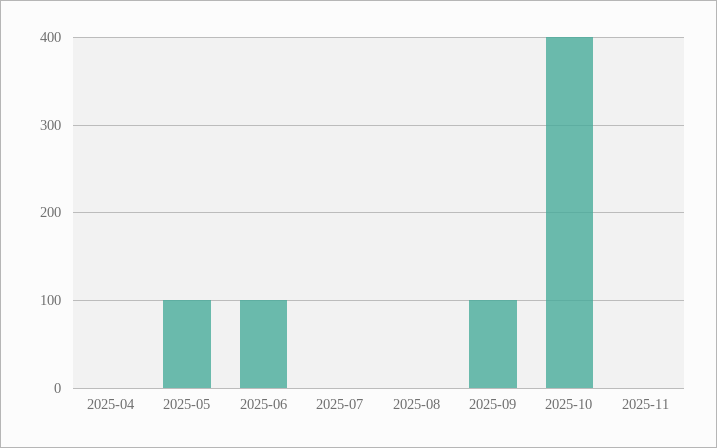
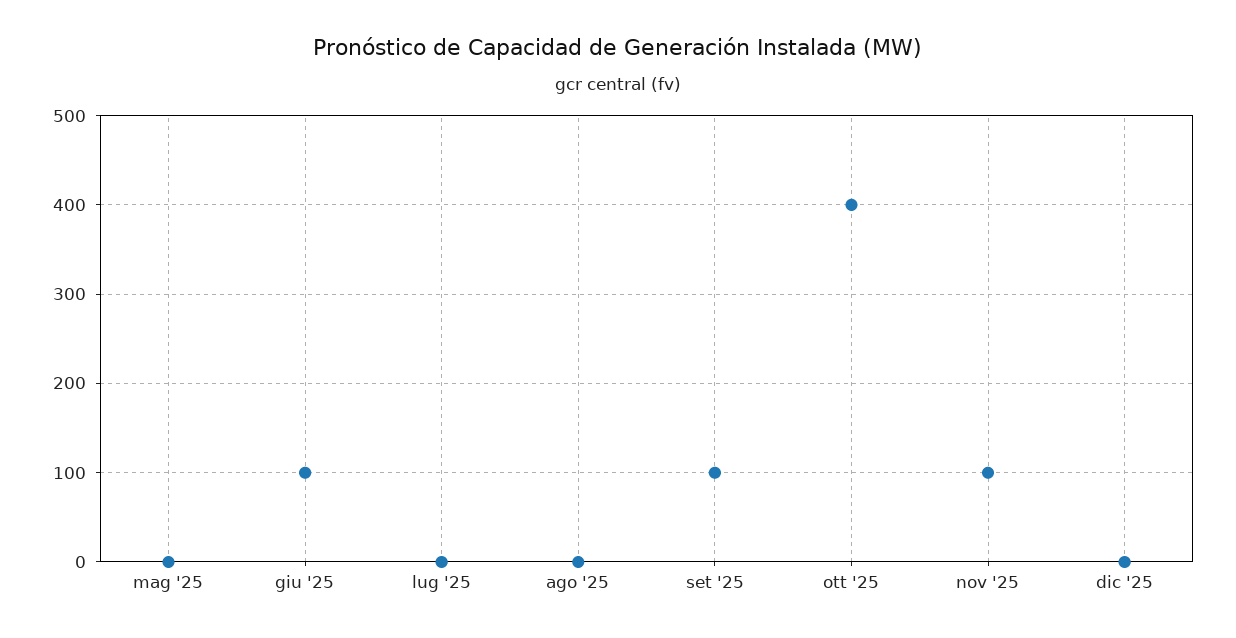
2025-04: 0 -> none
2025-05: 100 -> 0
2025-11: 0 -> 100
dic '25: none -> 0

